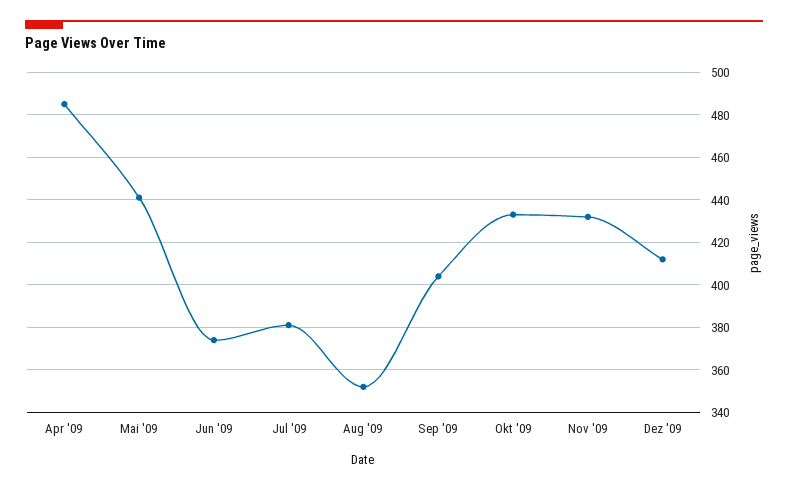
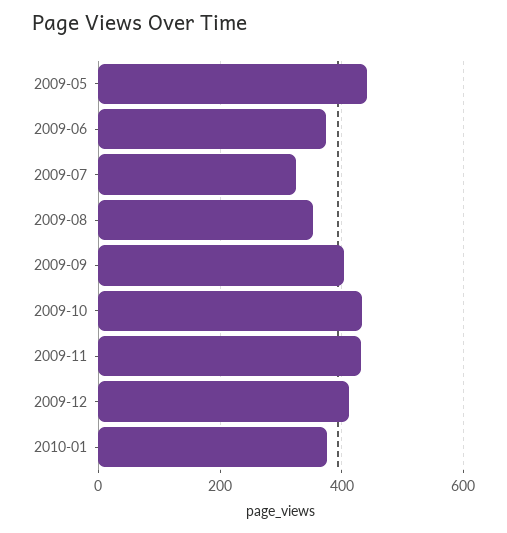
Apr '09: 485 -> none
Jul '09: 380 -> 320
2010-01: none -> 380

